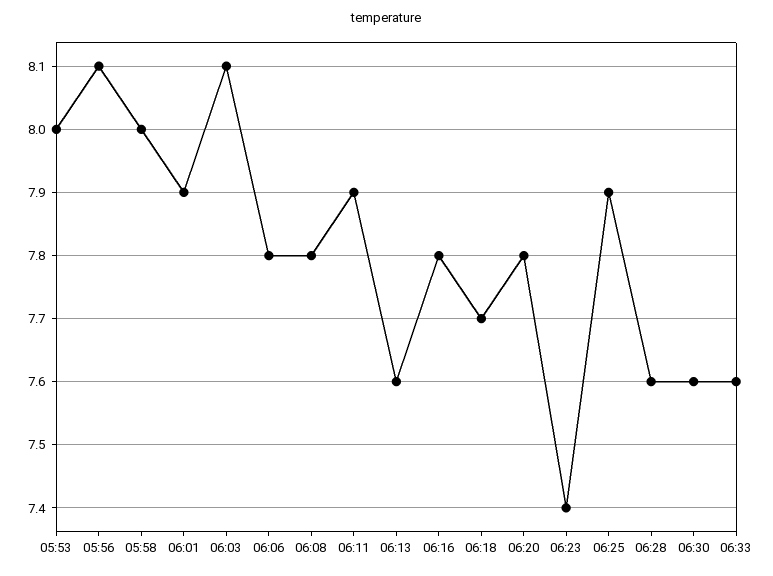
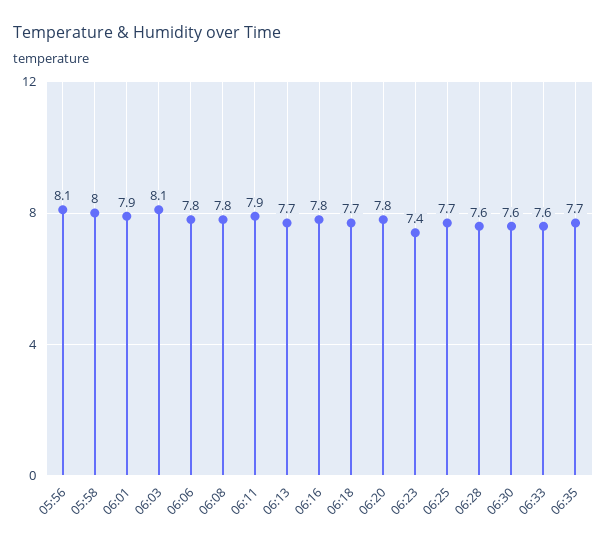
05:53: 8 -> none
06:13: 7.6 -> 7.7
06:25: 7.9 -> 7.7
06:35: none -> 7.7

